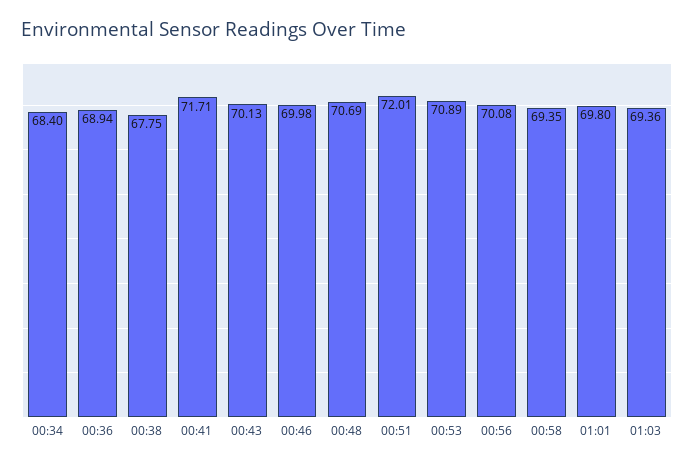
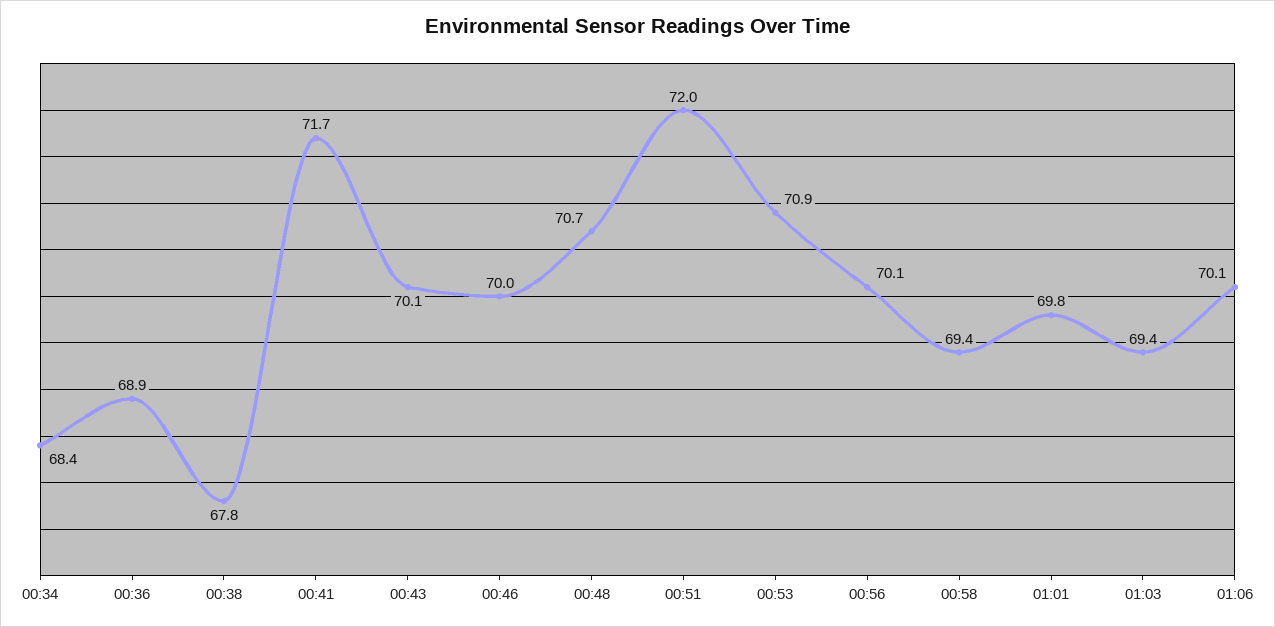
01:06: none -> 70.1

